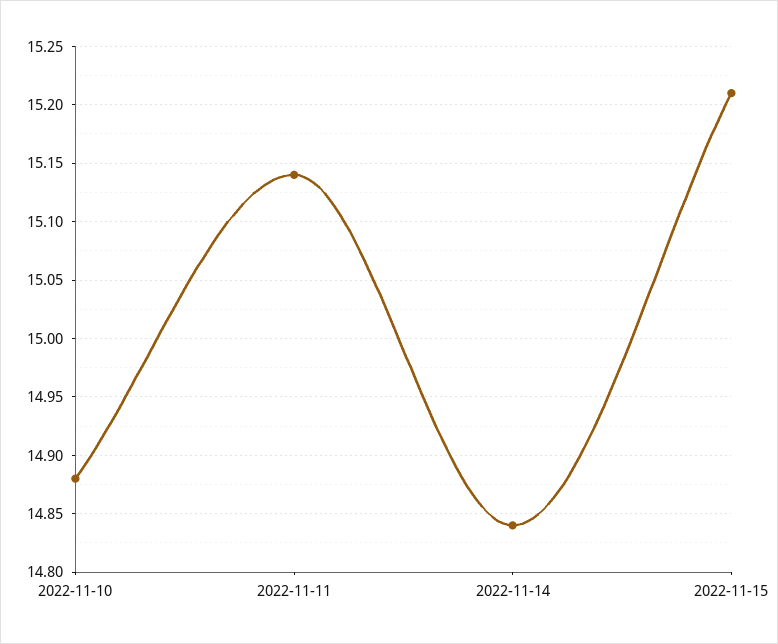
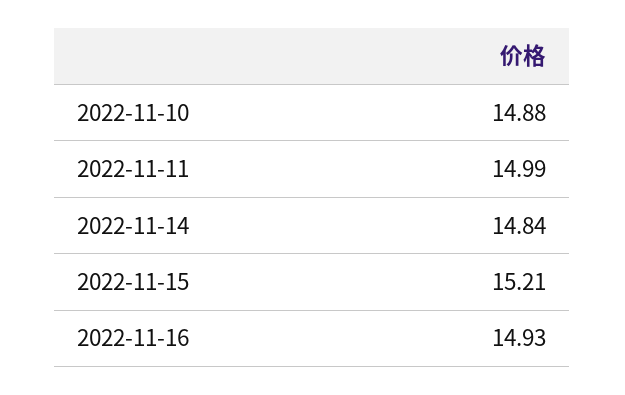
2022-11-11: 15.14 -> 14.99
2022-11-16: none -> 14.93

